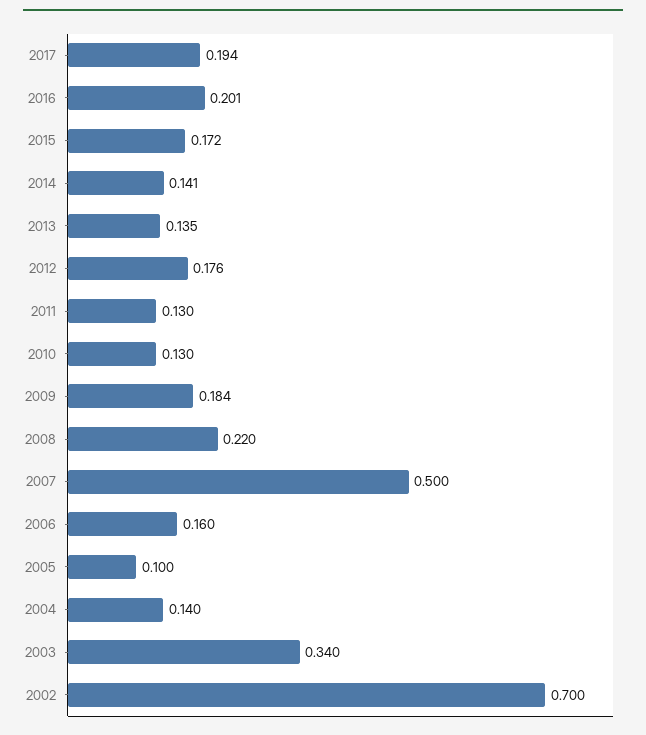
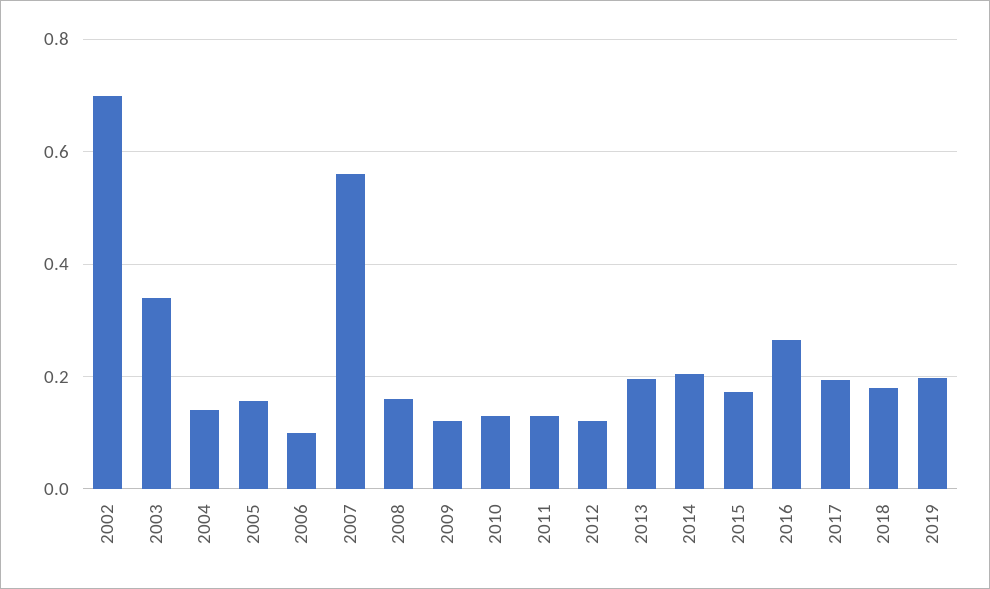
2016: 0.201 -> 0.26
2014: 0.141 -> 0.2
2013: 0.135 -> 0.2
2012: 0.176 -> 0.12
2009: 0.184 -> 0.12
2008: 0.22 -> 0.16
2007: 0.5 -> 0.56
2006: 0.16 -> 0.1
2005: 0.1 -> 0.16
2018: none -> 0.18
2019: none -> 0.2

